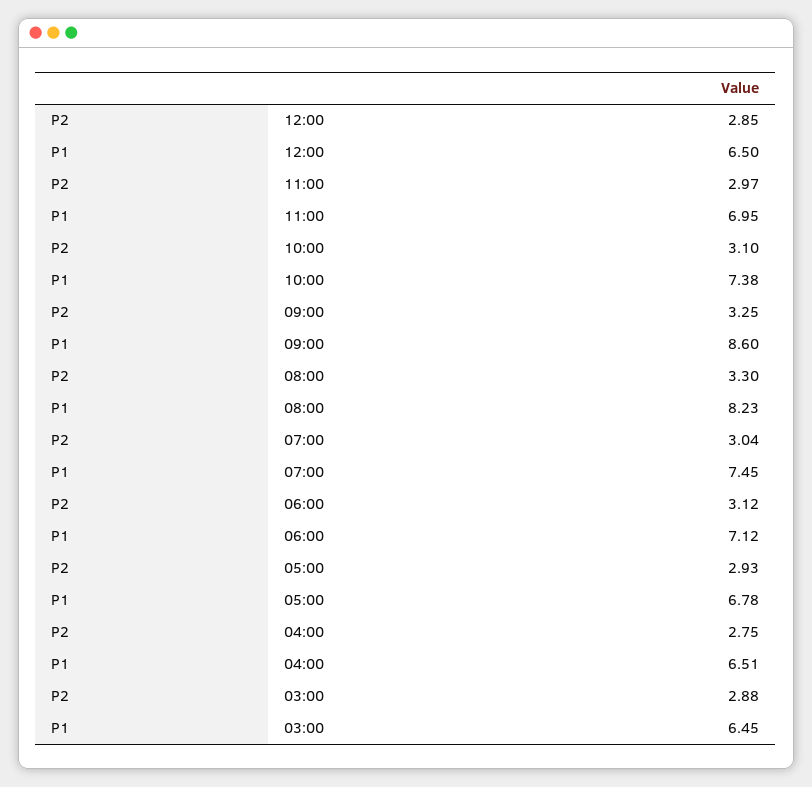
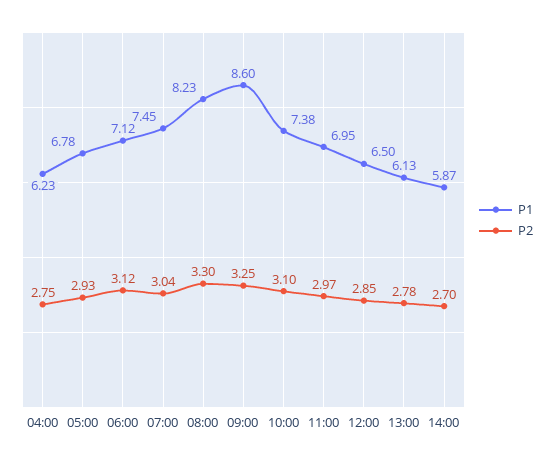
P1, 04:00: 6.51 -> 6.23
P2, 03:00: 2.88 -> none
P1, 03:00: 6.45 -> none
P1, 13:00: none -> 6.13
P2, 13:00: none -> 2.78
P1, 14:00: none -> 5.87
P2, 14:00: none -> 2.7

